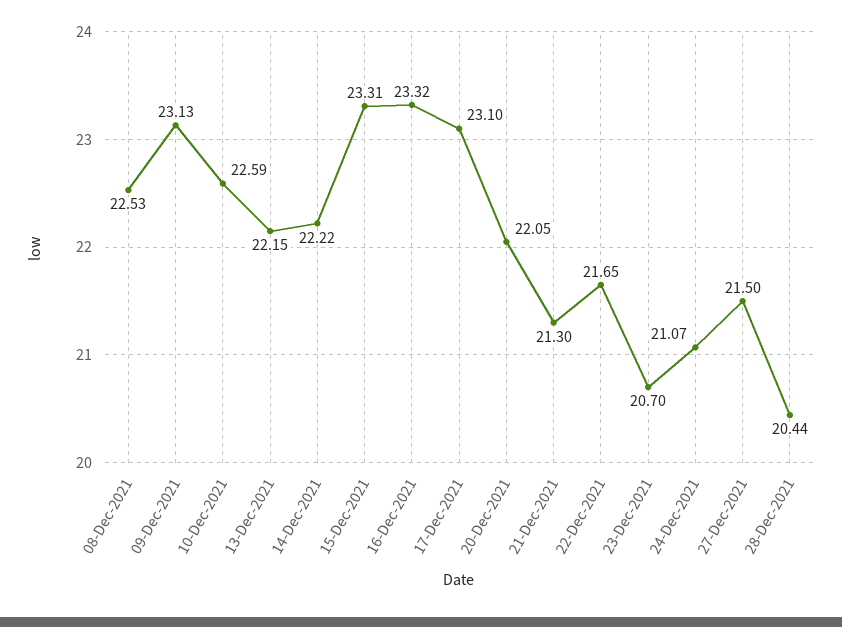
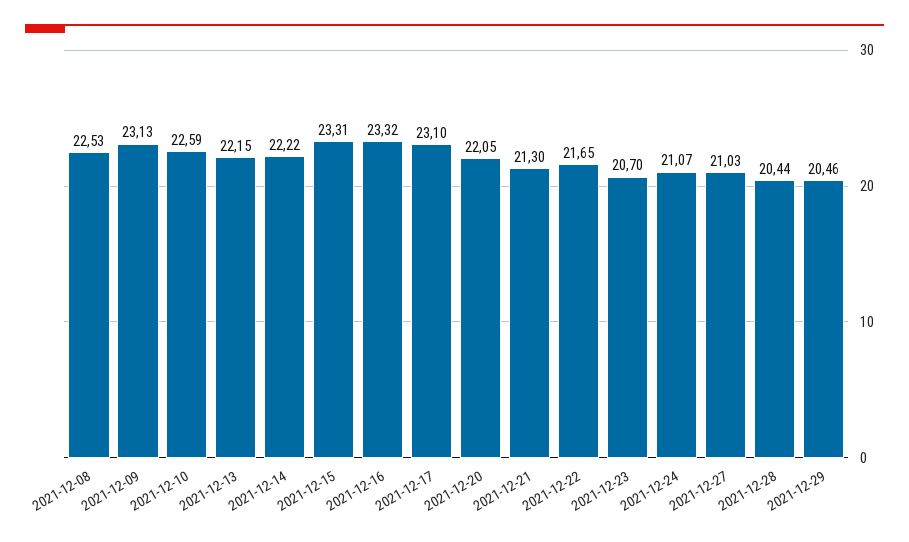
27-Dec-2021: 21.5 -> 21.03
2021-12-29: none -> 20.46

